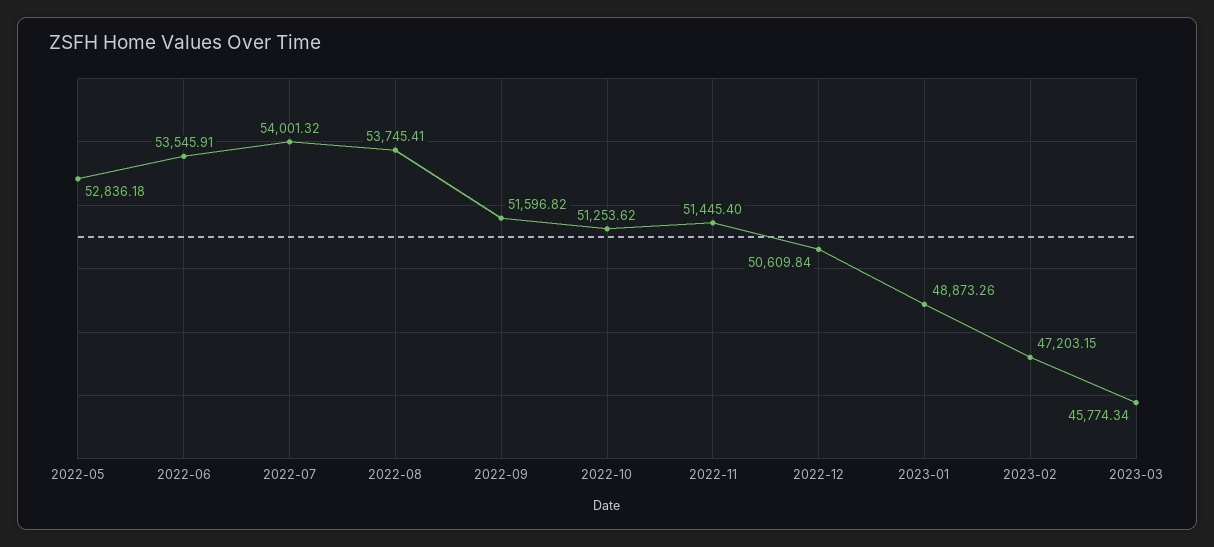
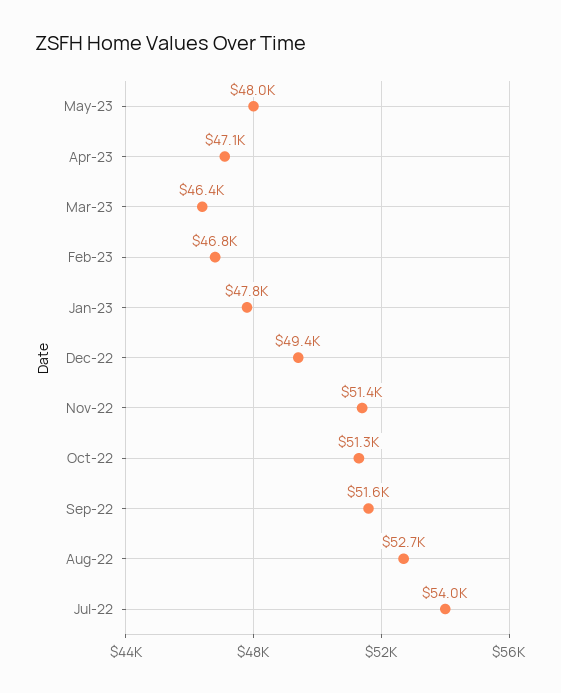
2022-05: 52836.18 -> none
2022-06: 53545.91 -> none
2022-08: 53745.41 -> 52700
2022-12: 50609.84 -> 49400
2023-01: 48873.26 -> 47800
2023-02: 47203.15 -> 46800
2023-03: 45774.34 -> 46400
May-23: none -> 48000
Apr-23: none -> 47100

